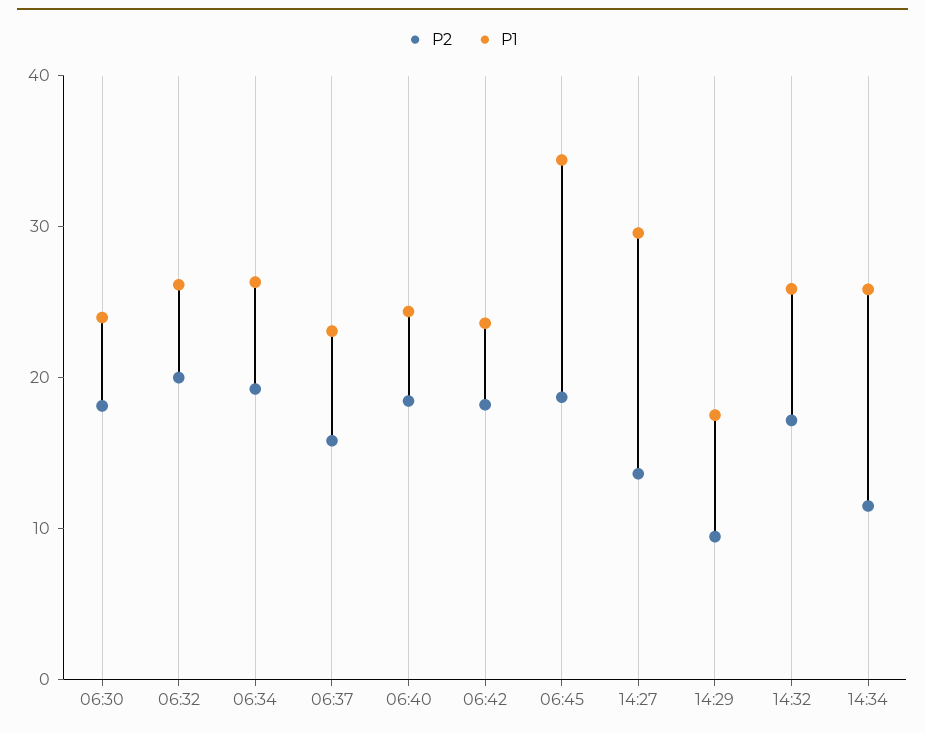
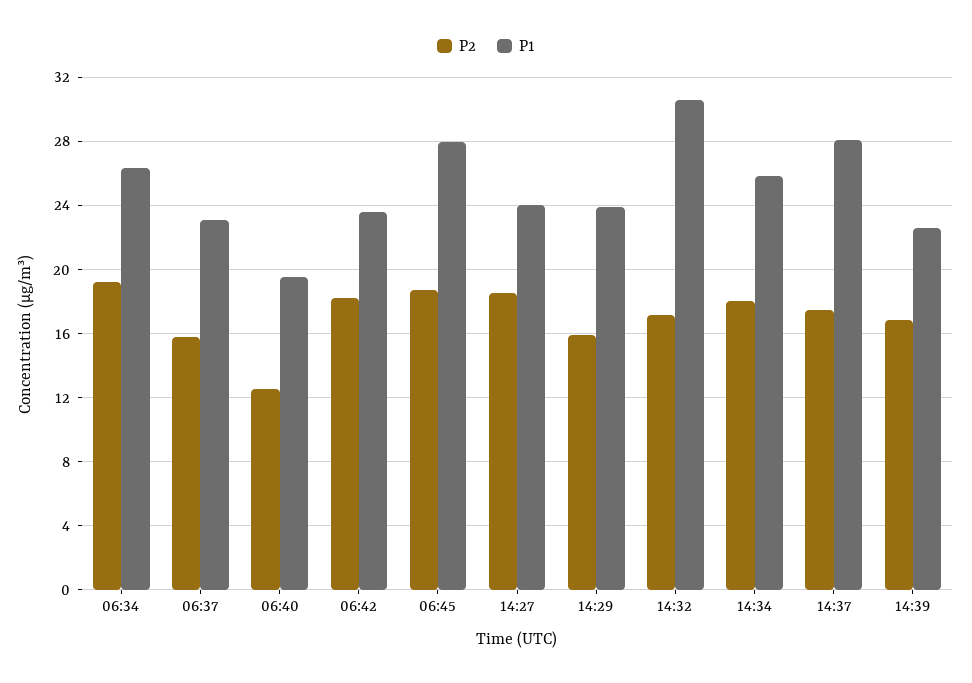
P2, 06:30: 18 -> none
P1, 06:30: 24 -> none
P2, 06:32: 20 -> none
P1, 06:32: 26 -> none
P2, 06:40: 18 -> 12.5
P1, 06:40: 24 -> 19.5
P1, 06:45: 34 -> 28
P2, 14:27: 14 -> 18.5
P1, 14:27: 30 -> 24
P2, 14:29: 10 -> 16
P1, 14:29: 18 -> 24
P1, 14:32: 26 -> 30.5
P2, 14:34: 12 -> 18
P2, 14:37: none -> 17.5
P1, 14:37: none -> 28
P2, 14:39: none -> 17
P1, 14:39: none -> 22.5

